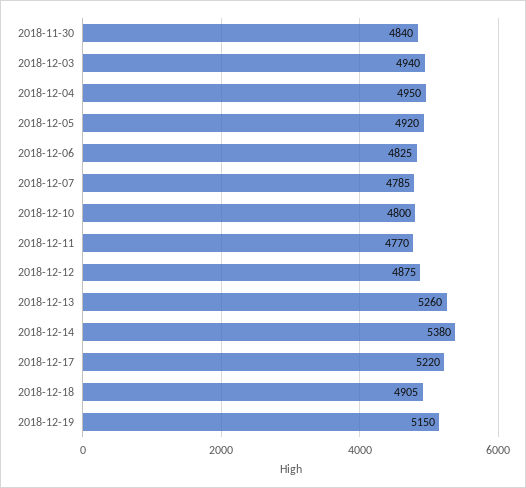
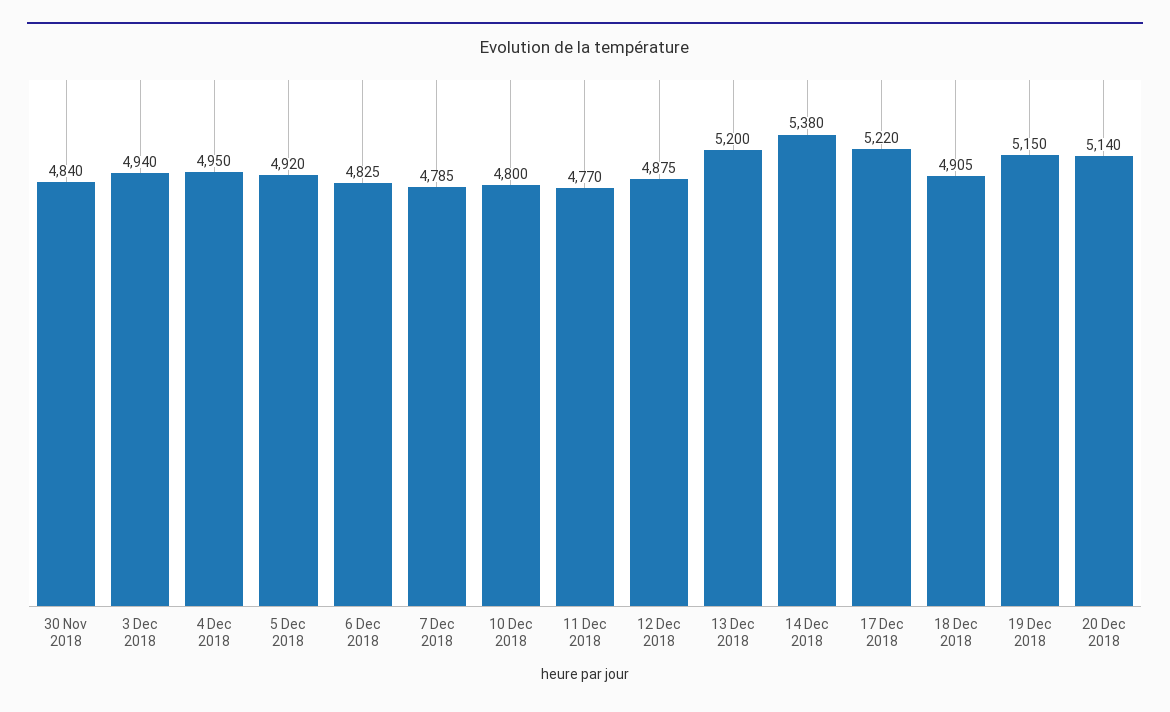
2018-12-13: 5260 -> 5200
20 Dec 2018: none -> 5140

